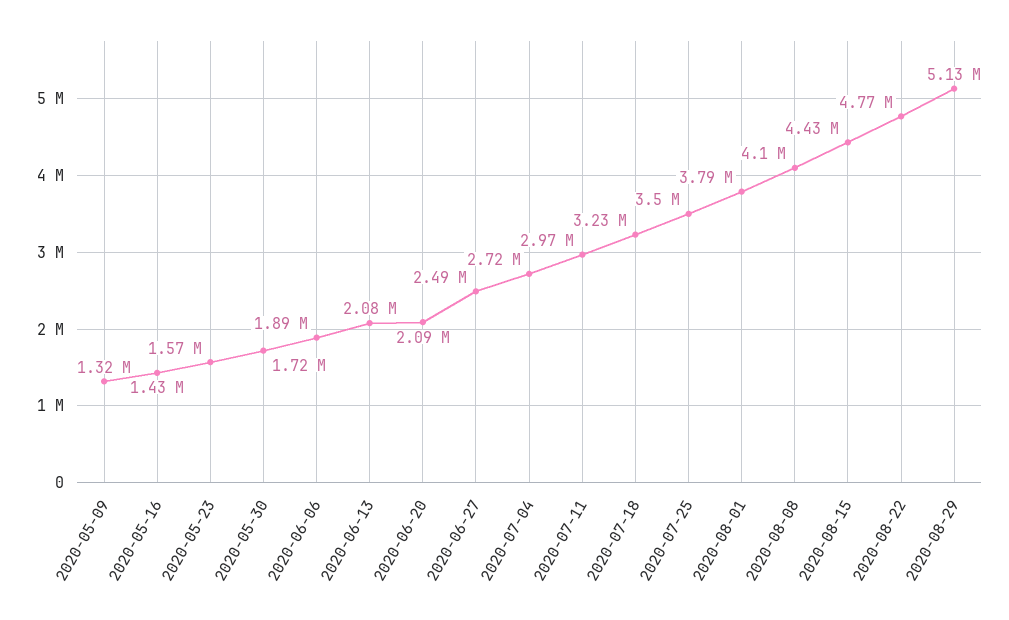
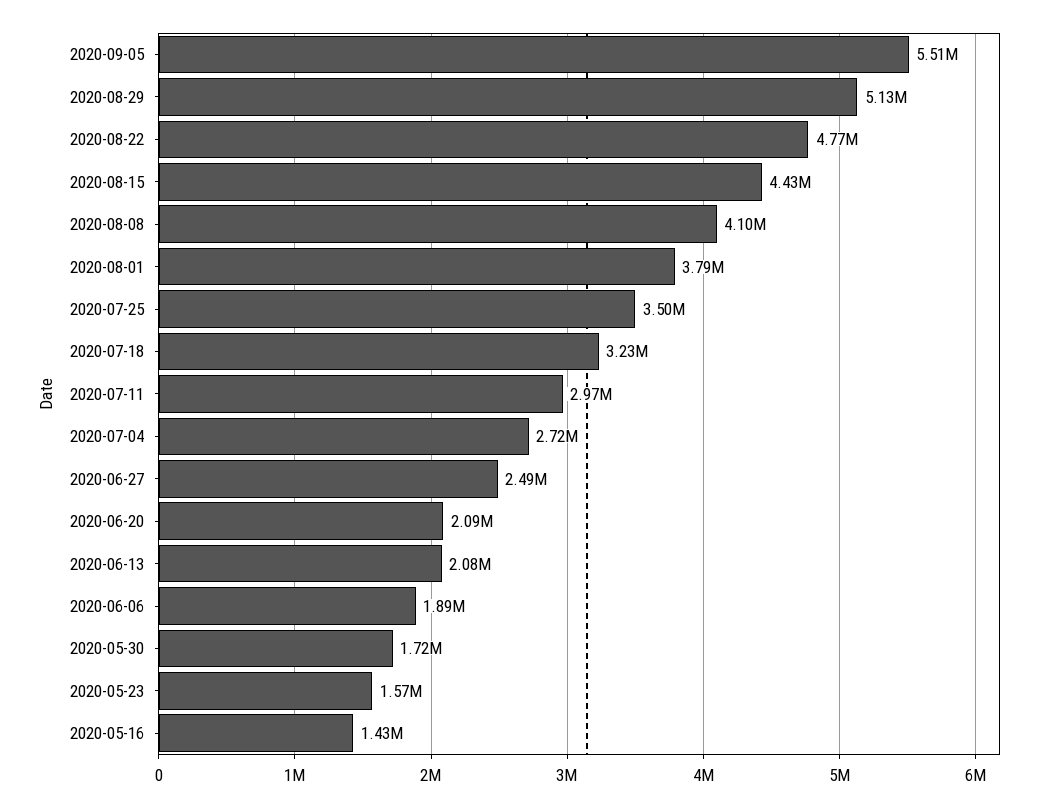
2020-05-09: 1320000 -> none
2020-09-05: none -> 5510000

